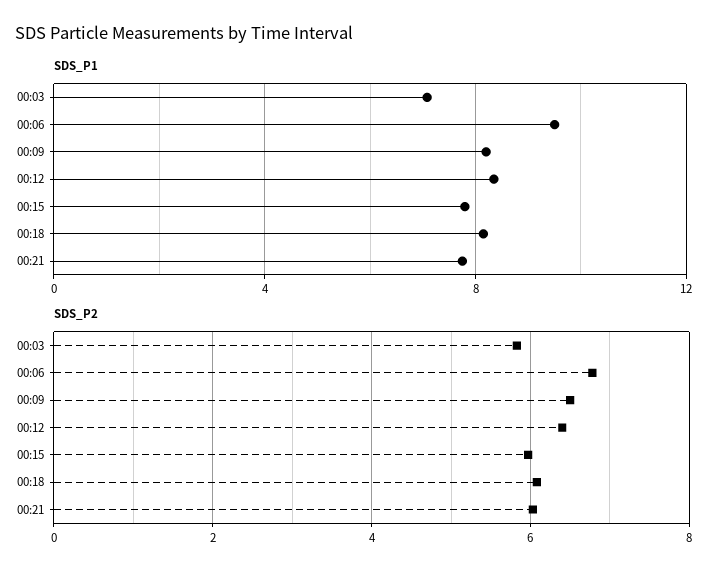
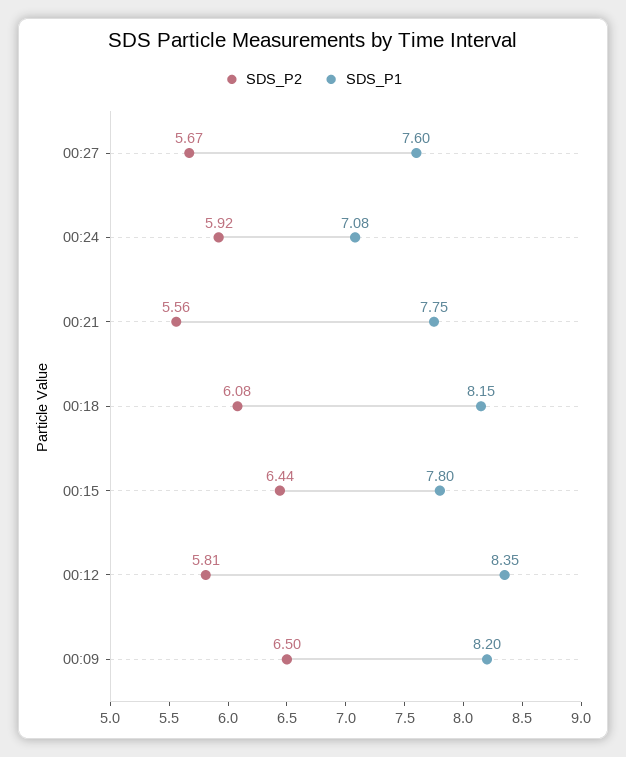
SDS_P1, 00:03: 7 -> none
SDS_P1, 00:06: 9.5 -> none
SDS_P2, 00:03: 5.8 -> none
SDS_P2, 00:06: 6.8 -> none
SDS_P2, 00:12: 6.4 -> 5.81
SDS_P2, 00:15: 6 -> 6.44
SDS_P2, 00:21: 6 -> 5.56
SDS_P2, 00:27: none -> 5.67
SDS_P1, 00:27: none -> 7.6
SDS_P2, 00:24: none -> 5.92
SDS_P1, 00:24: none -> 7.08

